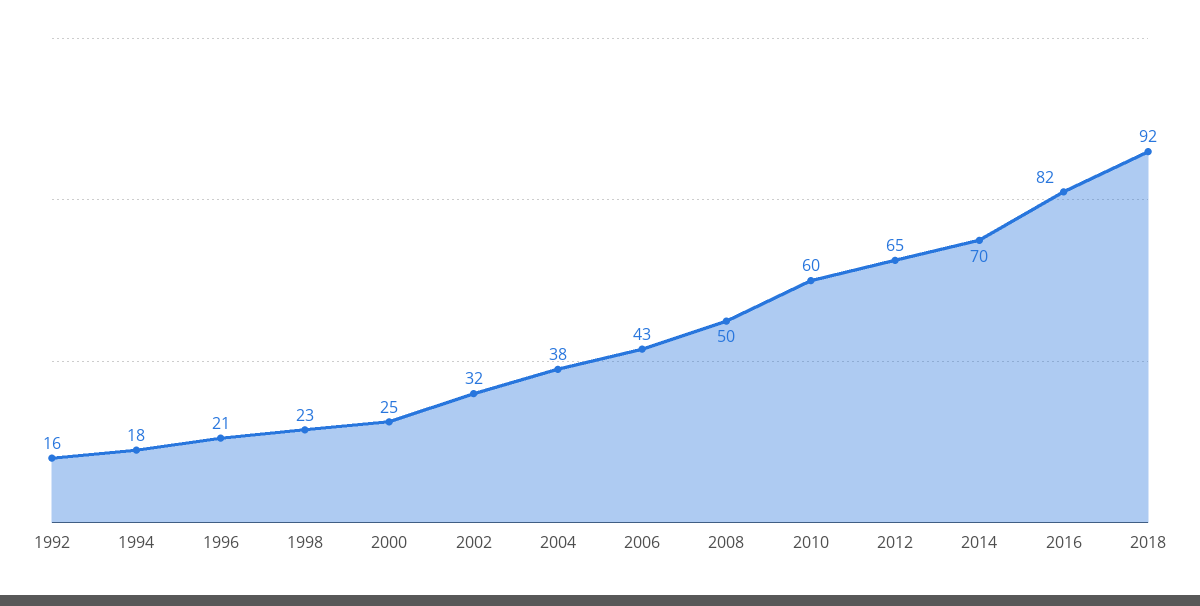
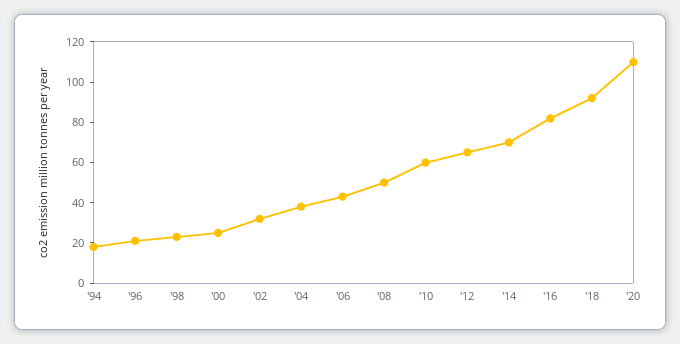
1992: 16 -> none
'20: none -> 110

